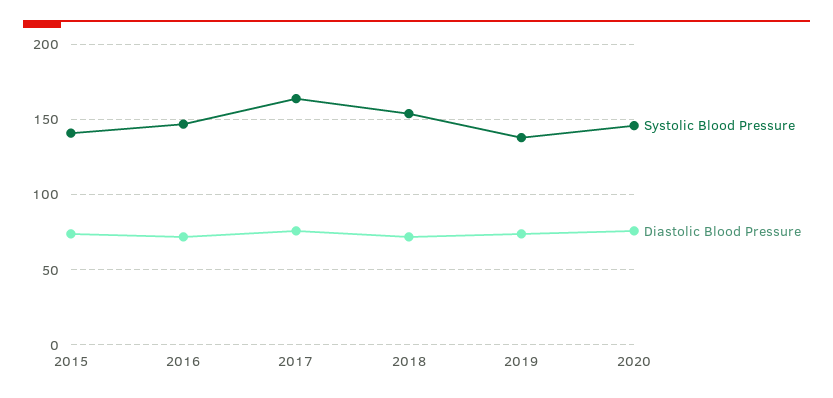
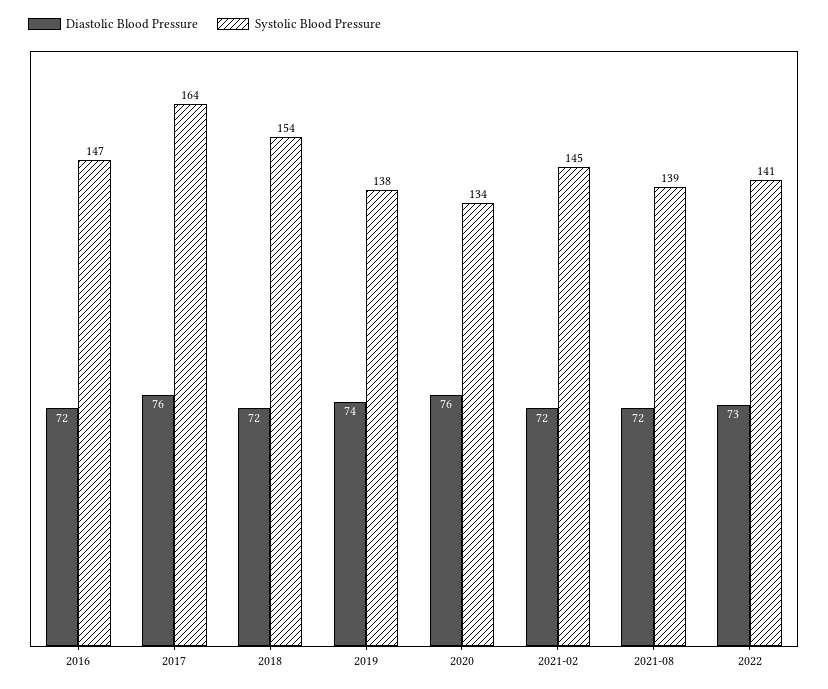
Systolic Blood Pressure, 2015: 140 -> none
Diastolic Blood Pressure, 2015: 75 -> none
Systolic Blood Pressure, 2020: 145 -> 134
Diastolic Blood Pressure, 2021-02: none -> 72
Systolic Blood Pressure, 2021-02: none -> 145
Diastolic Blood Pressure, 2021-08: none -> 72
Systolic Blood Pressure, 2021-08: none -> 139
Diastolic Blood Pressure, 2022: none -> 73
Systolic Blood Pressure, 2022: none -> 141

